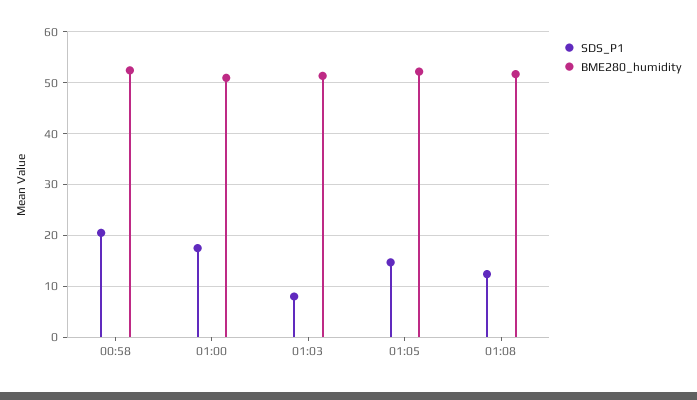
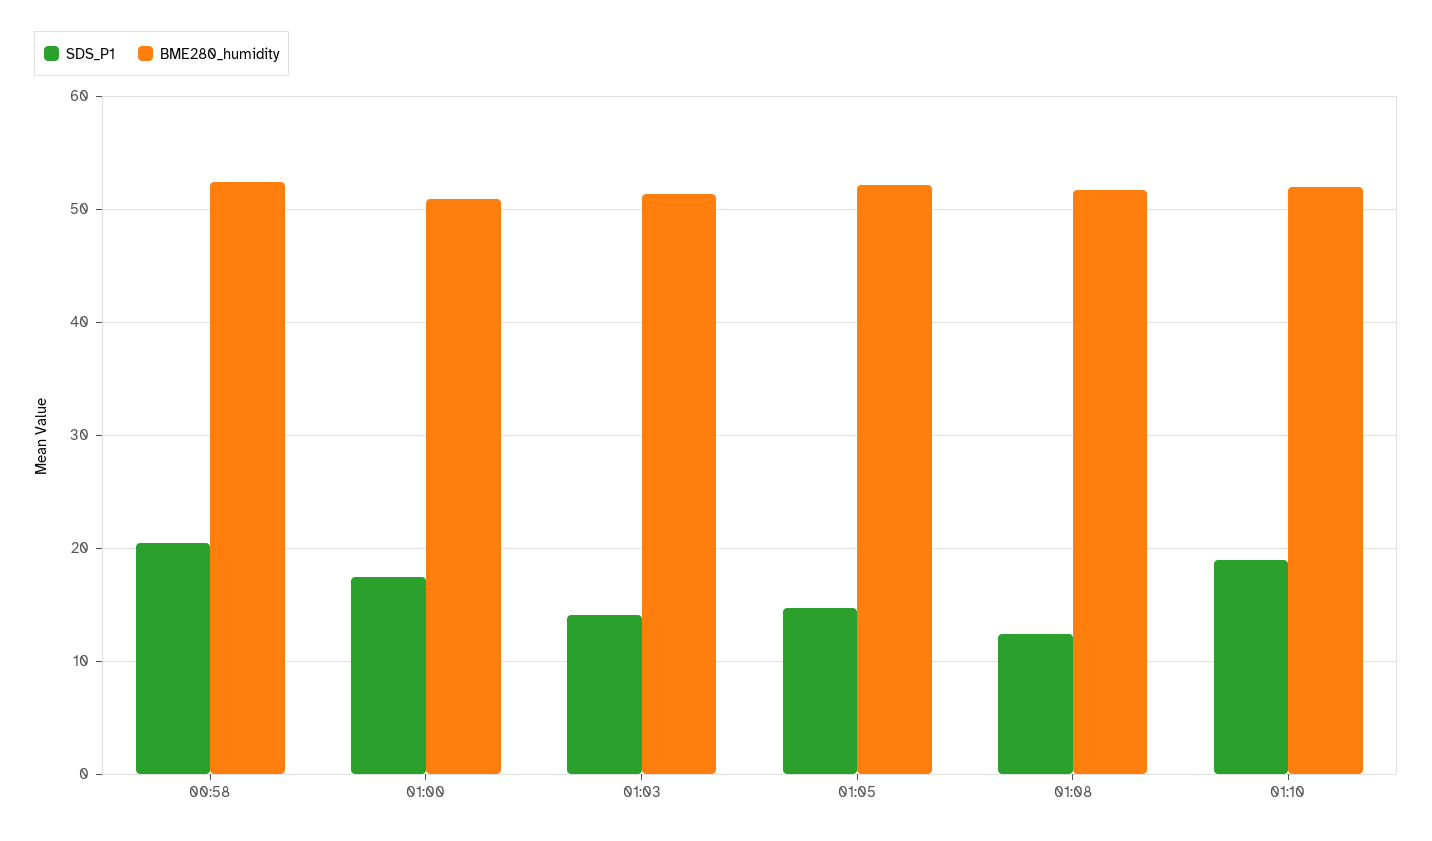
SDS_P1, 01:03: 8 -> 14
SDS_P1, 01:10: none -> 19
BME280_humidity, 01:10: none -> 52

